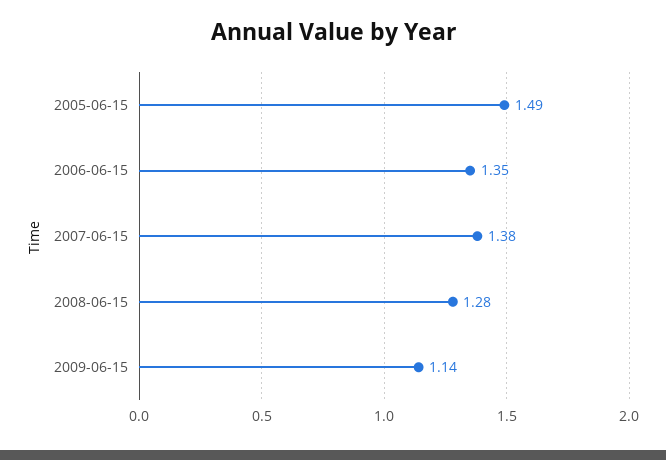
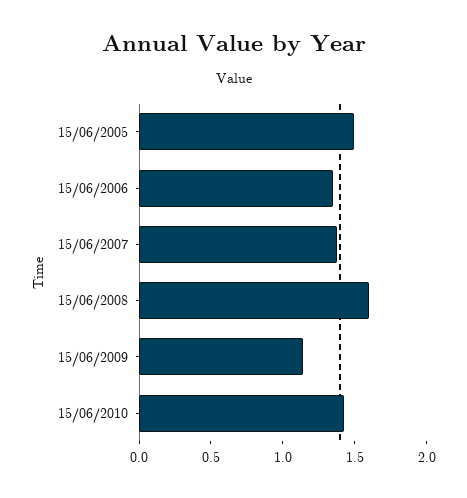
2008-06-15: 1.28 -> 1.6
15/06/2010: none -> 1.4

